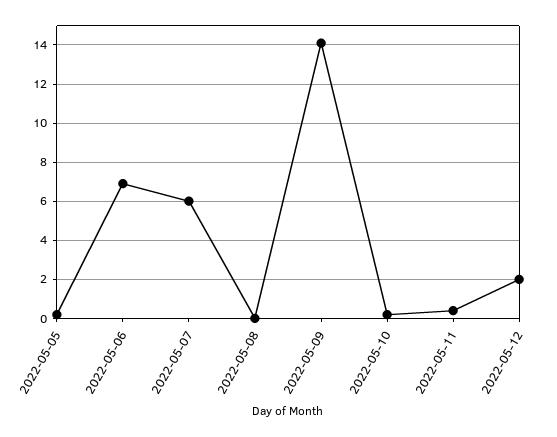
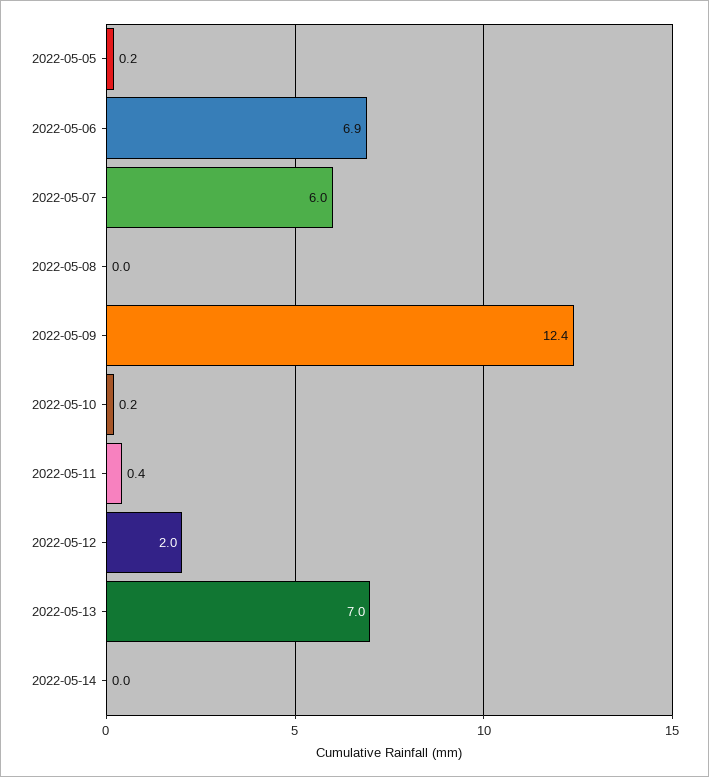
2022-05-09: 14 -> 12.4
2022-05-13: none -> 7
2022-05-14: none -> 0

